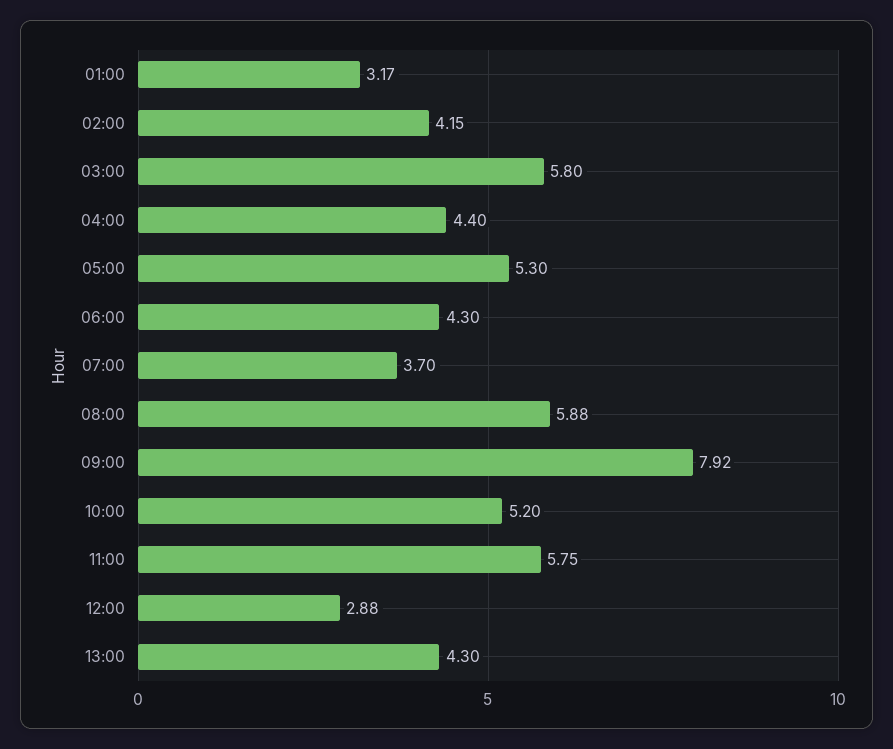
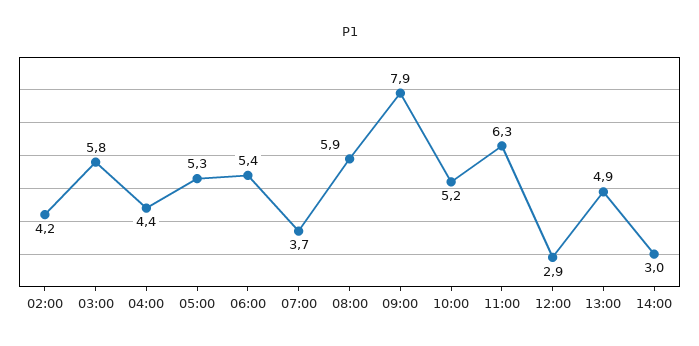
01:00: 3.17 -> none
06:00: 4.3 -> 5.4
11:00: 5.75 -> 6.3
13:00: 4.3 -> 4.9
14:00: none -> 3

